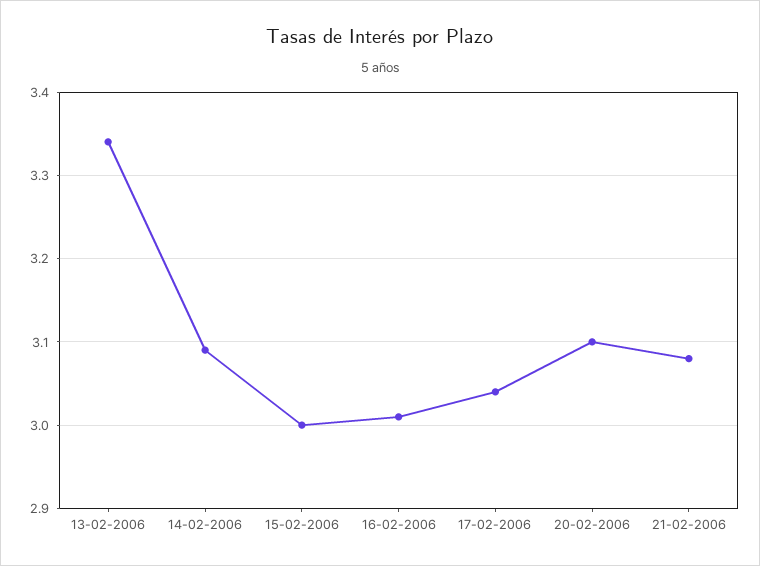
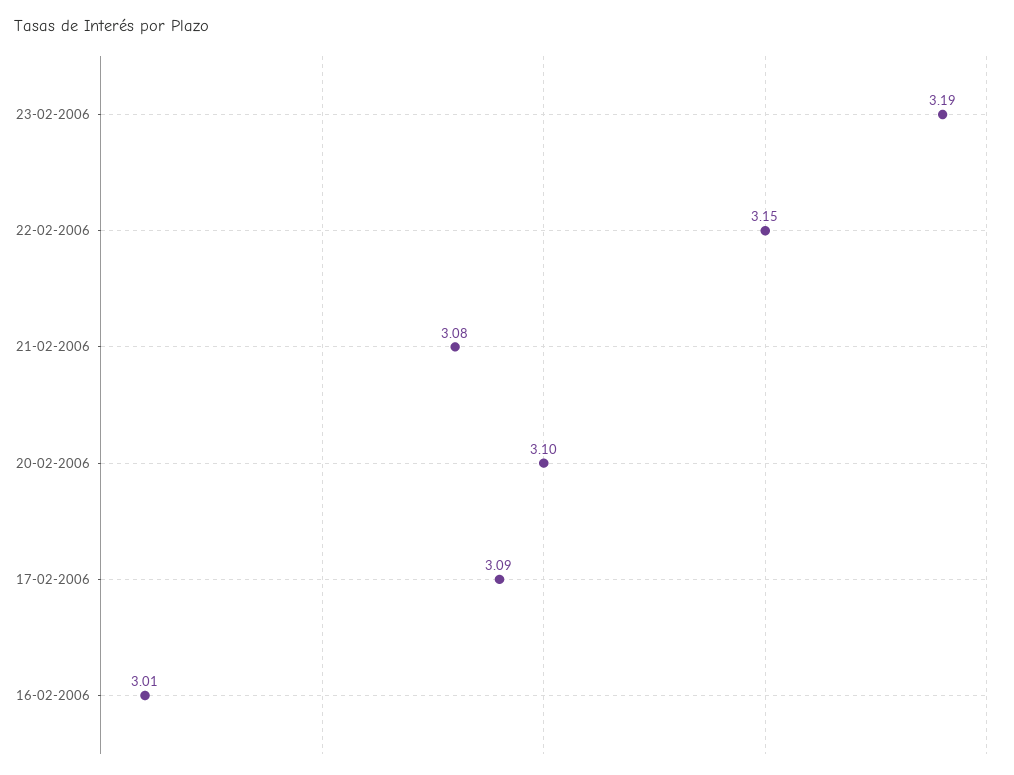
13-02-2006: 3.34 -> none
14-02-2006: 3.09 -> none
15-02-2006: 3 -> none
17-02-2006: 3.04 -> 3.09
23-02-2006: none -> 3.19
22-02-2006: none -> 3.15

